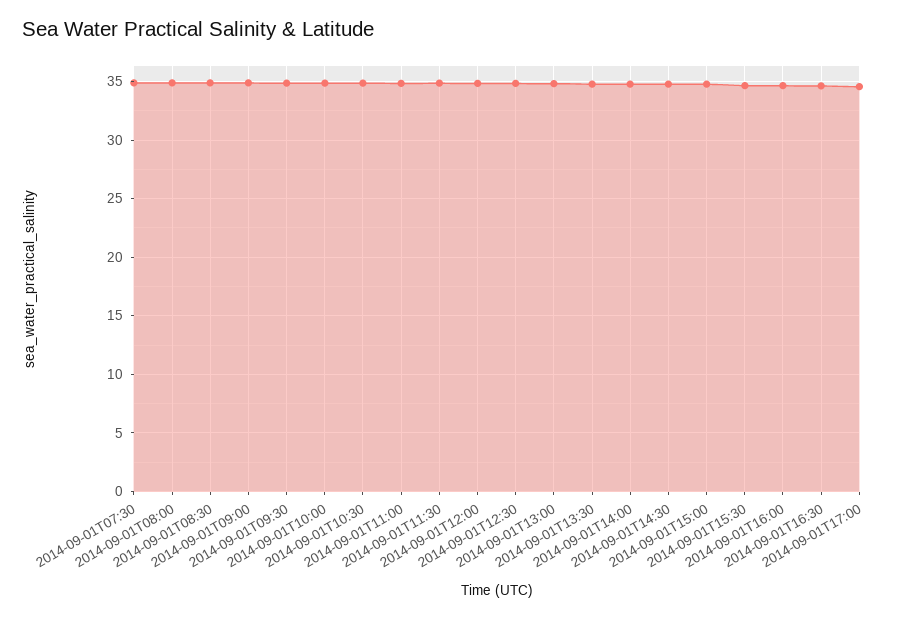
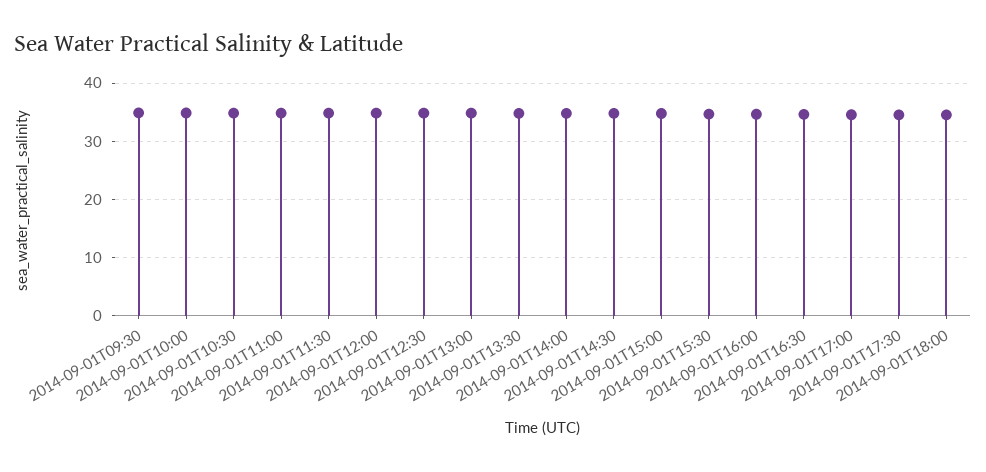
2014-09-01T07:30: 35 -> none
2014-09-01T08:00: 35 -> none
2014-09-01T08:30: 35 -> none
2014-09-01T09:00: 35 -> none
2014-09-01T17:30: none -> 34
2014-09-01T18:00: none -> 34

